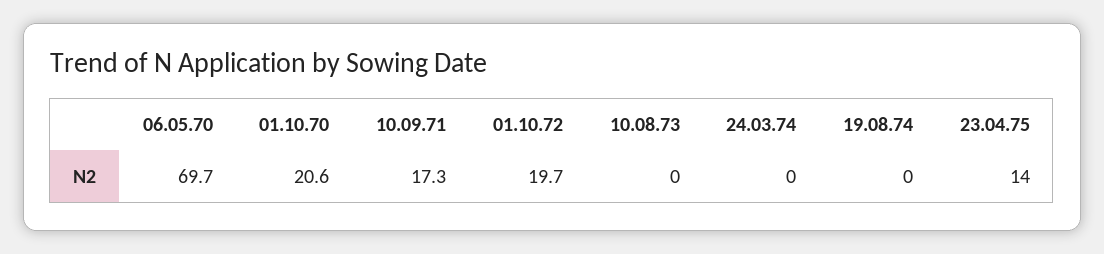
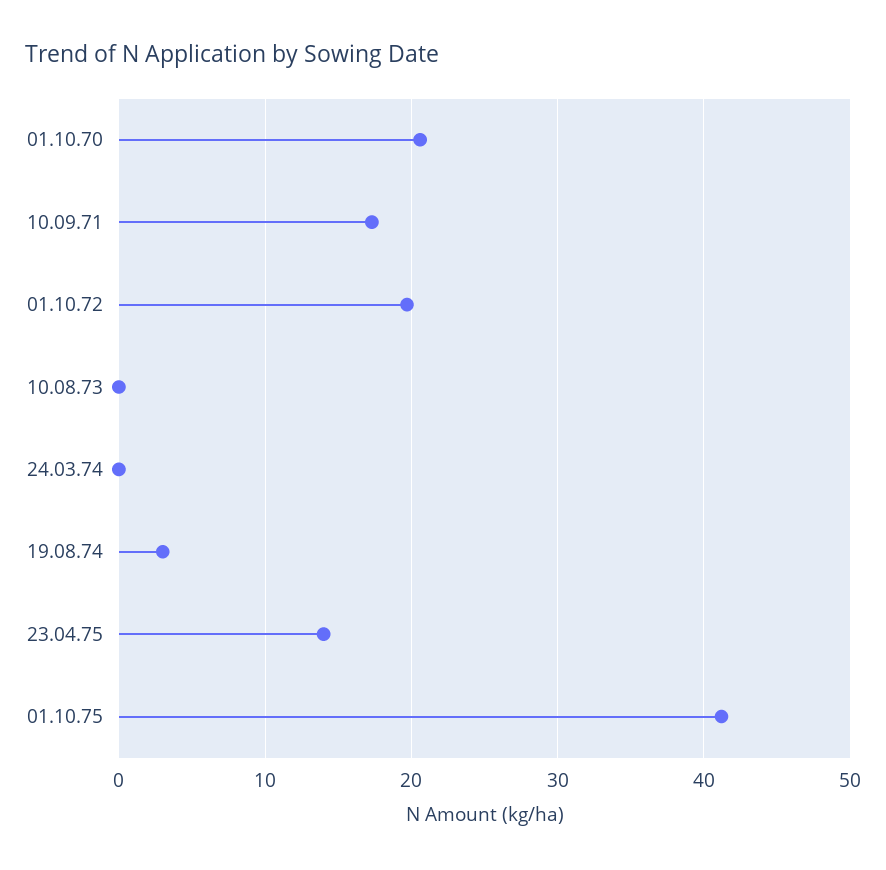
06.05.70: 69.7 -> none
19.08.74: 0 -> 3
01.10.75: none -> 41

